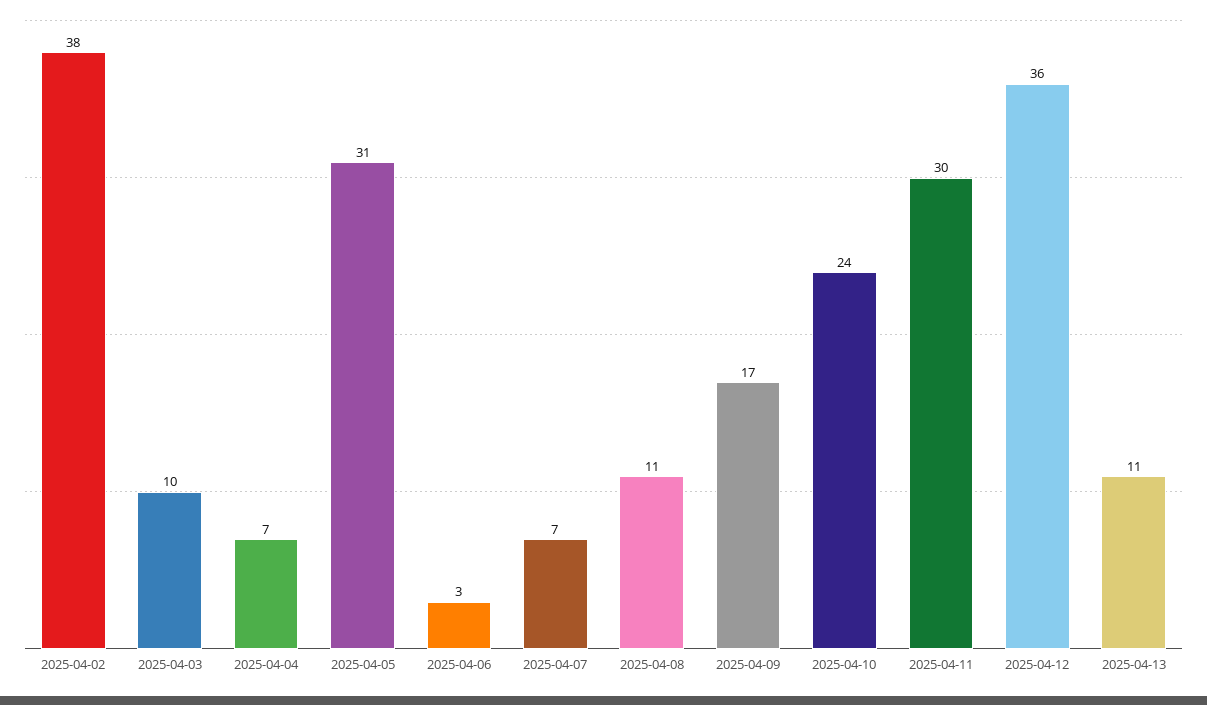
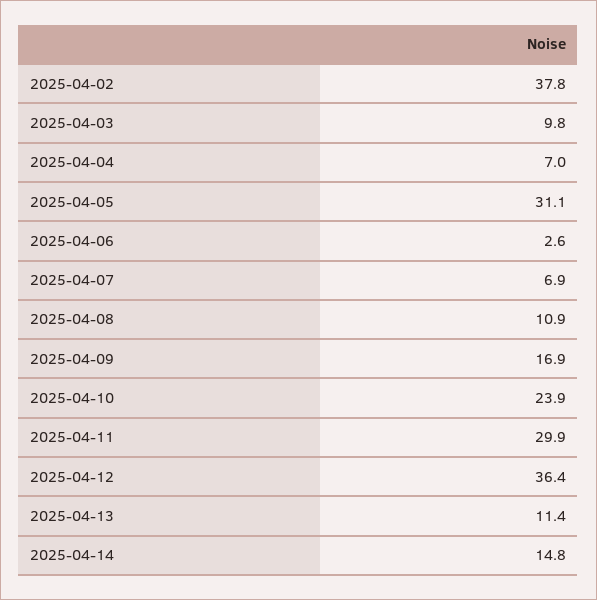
2025-04-14: none -> 14.8

